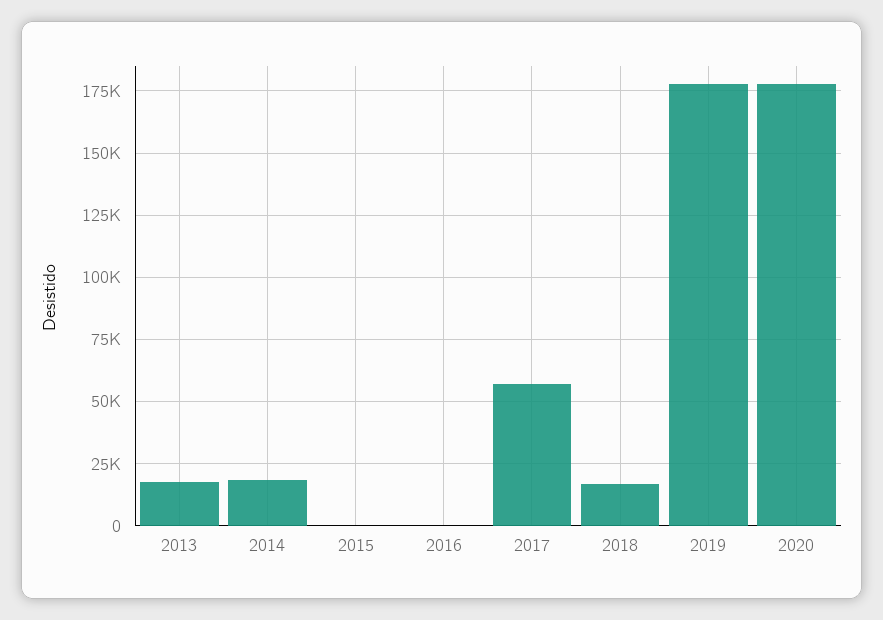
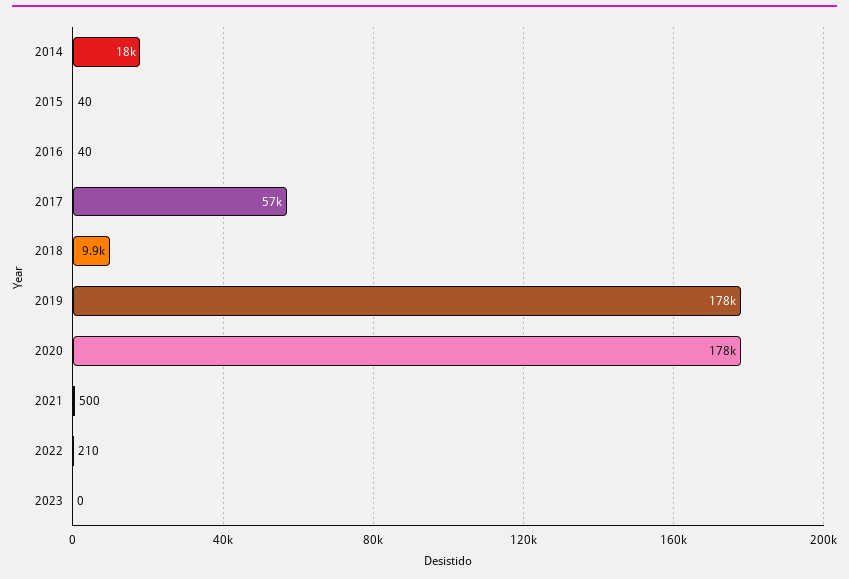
2013: 17500 -> none
2018: 17500 -> 9900
2021: none -> 500
2022: none -> 210
2023: none -> 0

